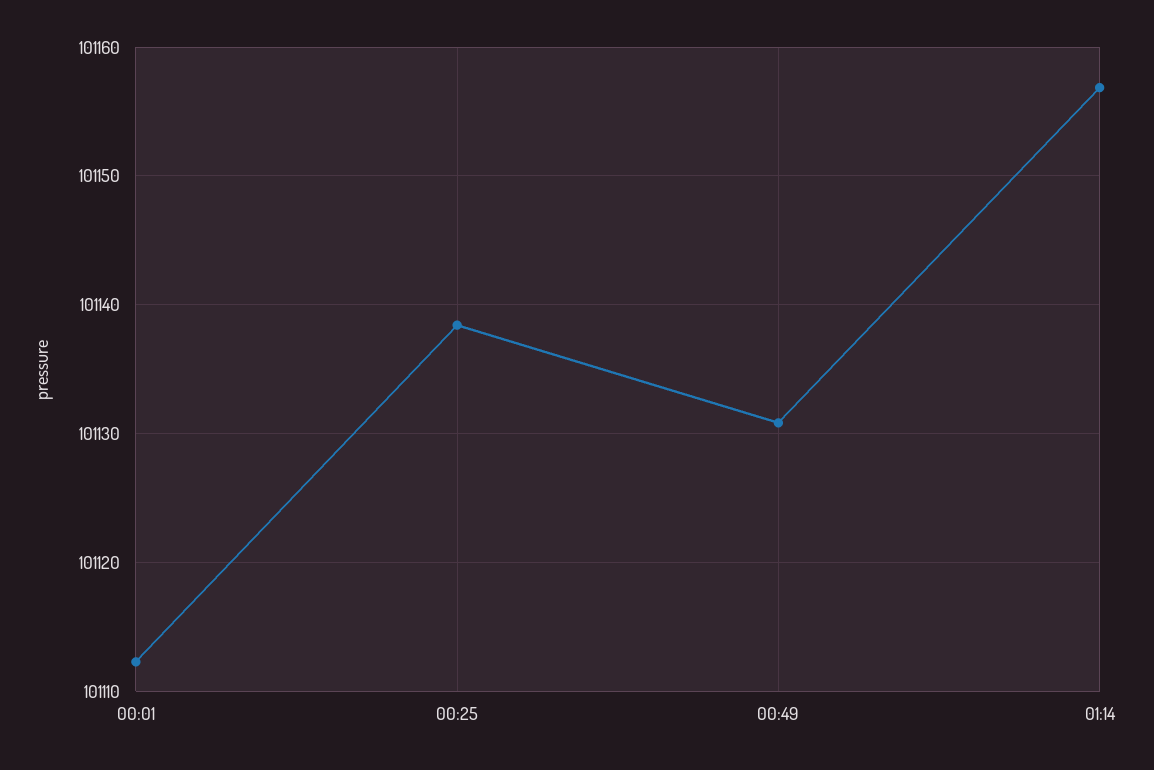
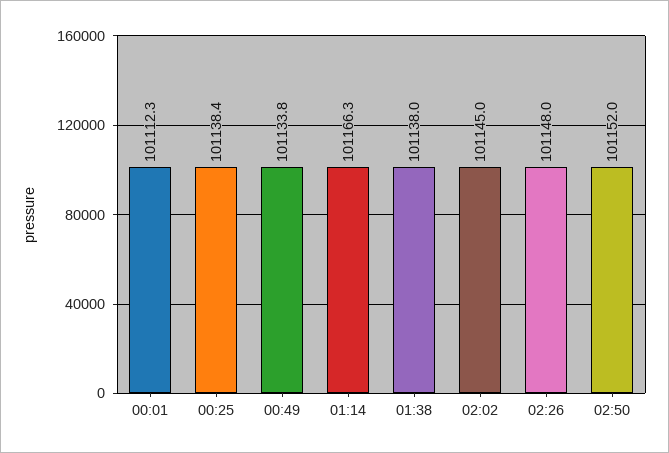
00:49: 101131 -> 101133.8
01:14: 101157 -> 101166.3
01:38: none -> 101138
02:02: none -> 101145
02:26: none -> 101148
02:50: none -> 101152

